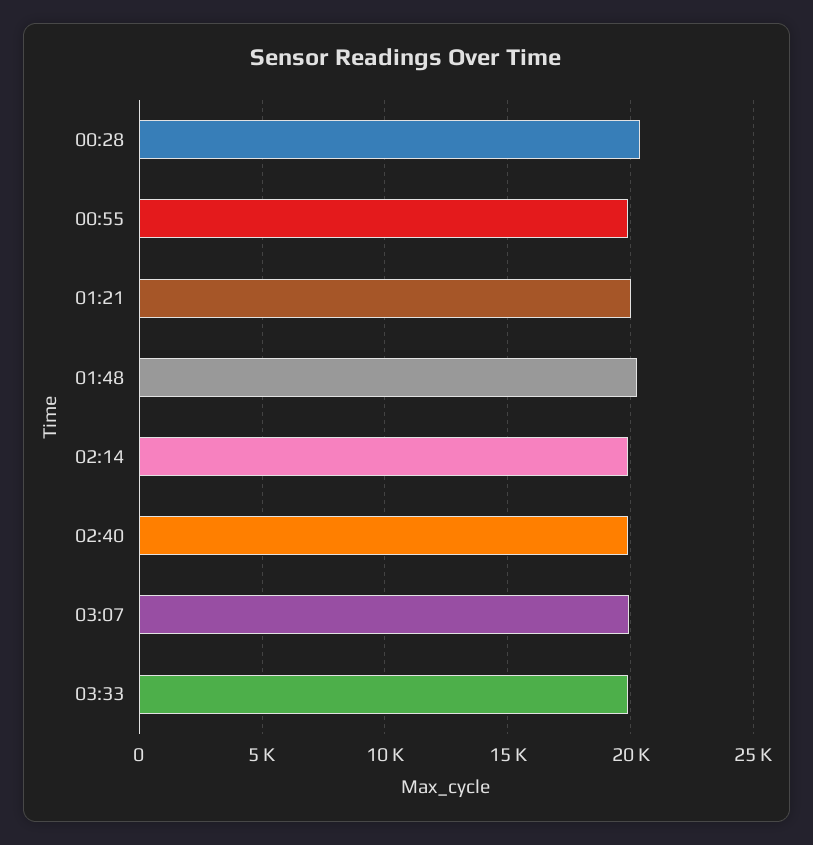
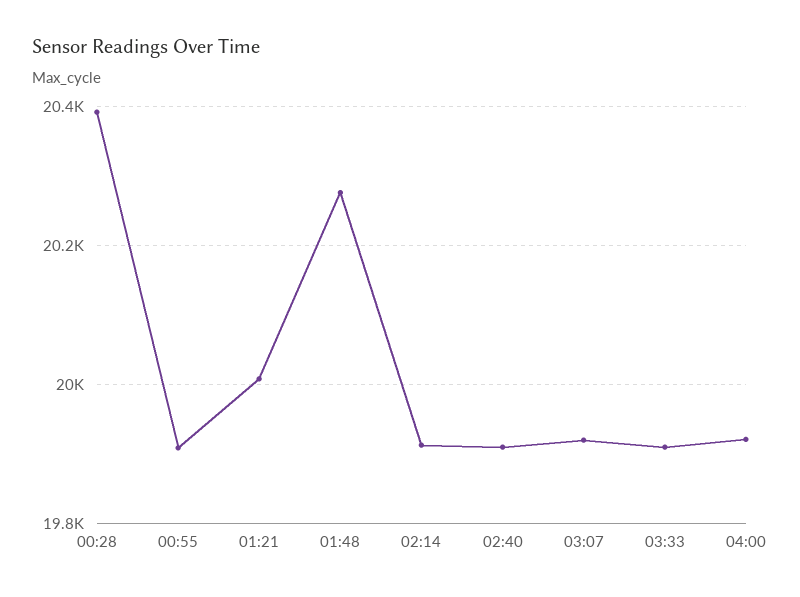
04:00: none -> 19920

